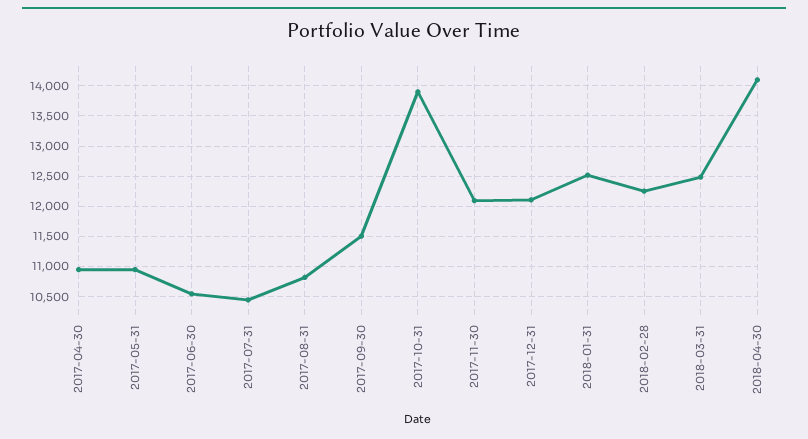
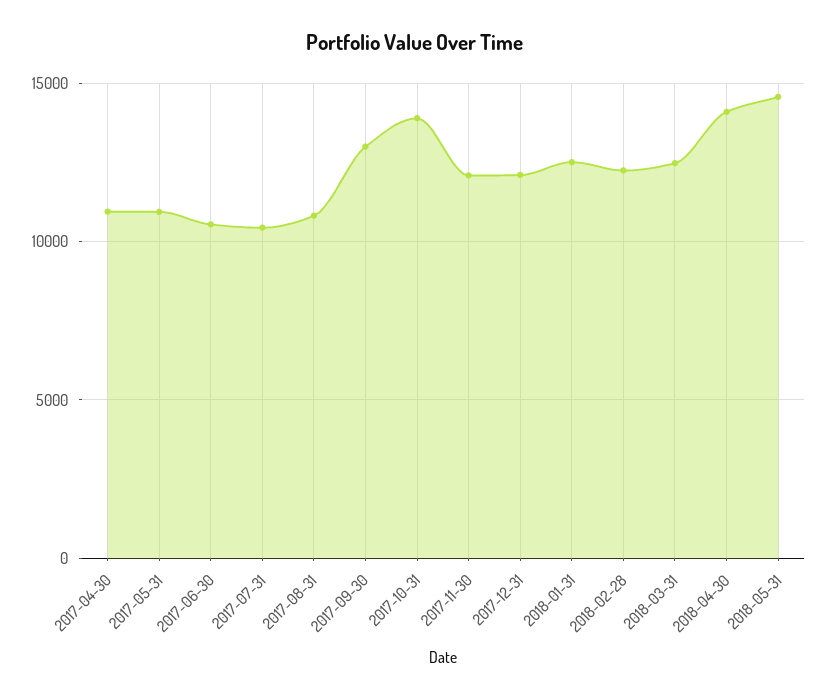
2017-09-30: 11500 -> 13000
2018-05-31: none -> 14500

